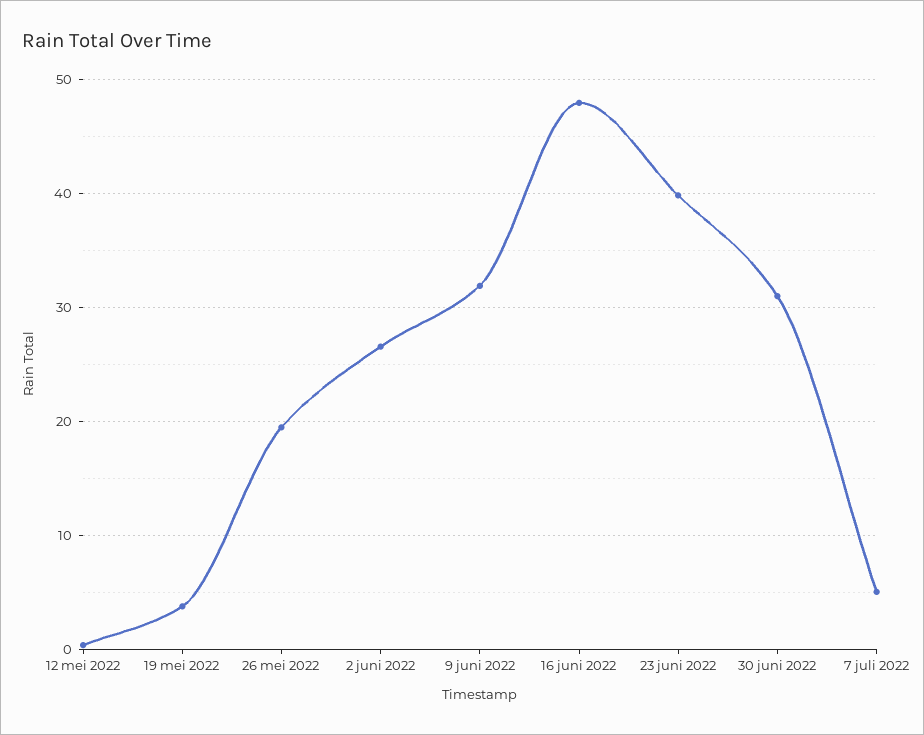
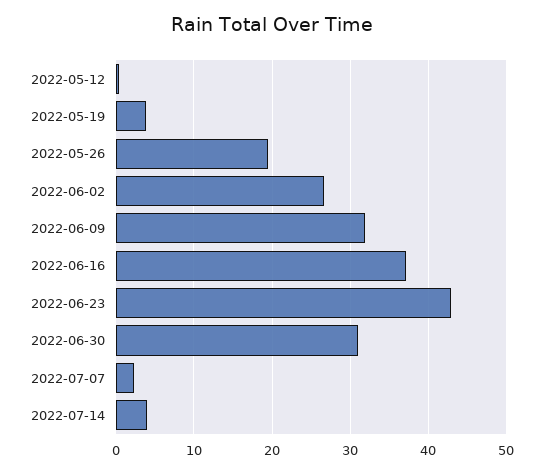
16 juni 2022: 48 -> 37
23 juni 2022: 40 -> 43
7 juli 2022: 5 -> 2
2022-07-14: none -> 4

